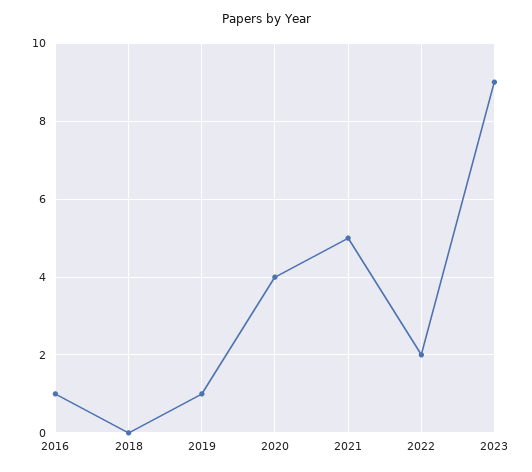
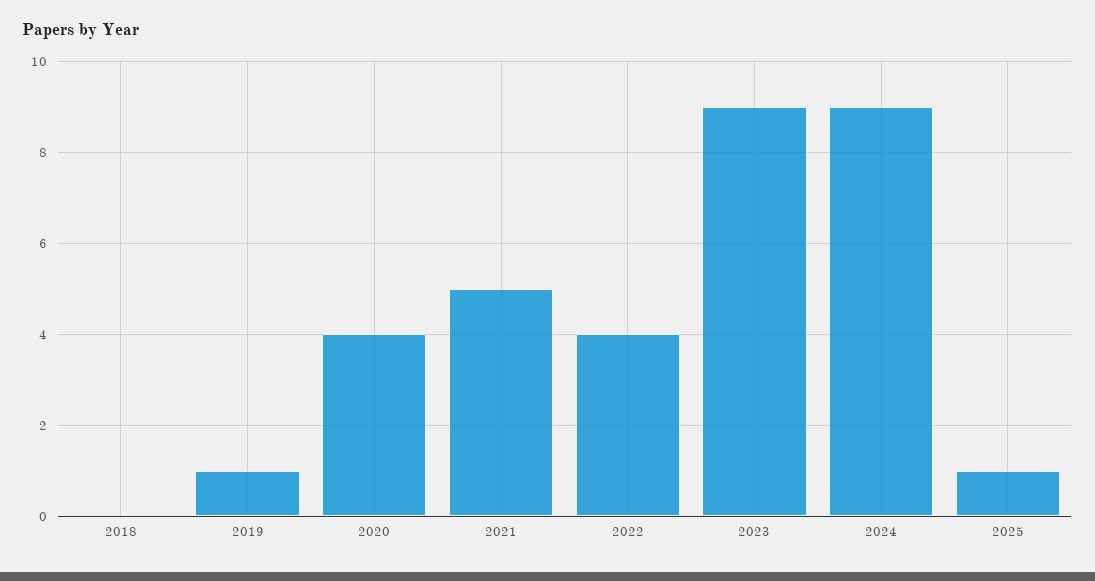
2016: 1 -> none
2022: 2 -> 4
2024: none -> 9
2025: none -> 1

